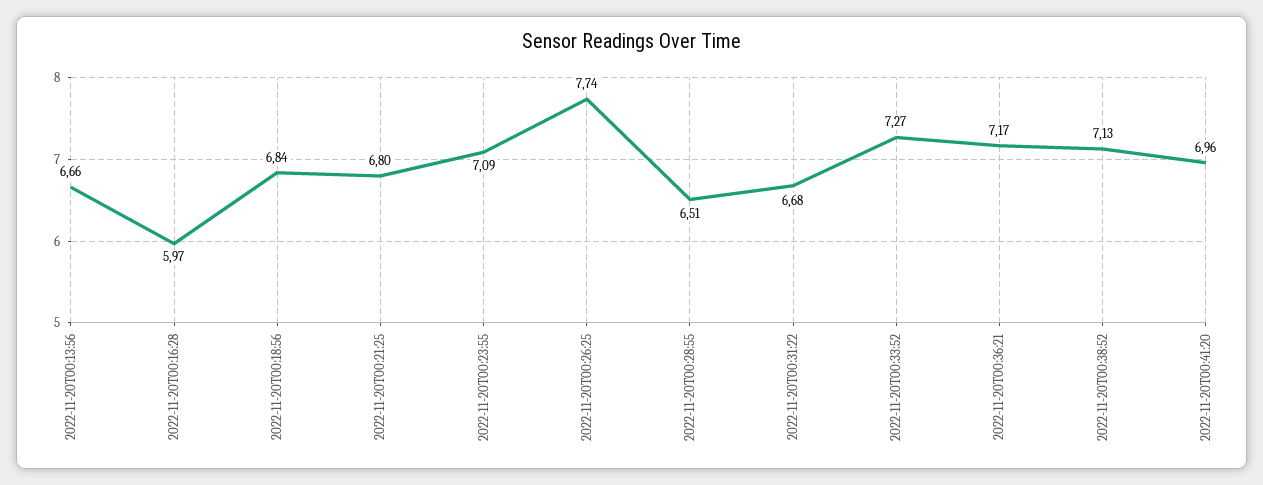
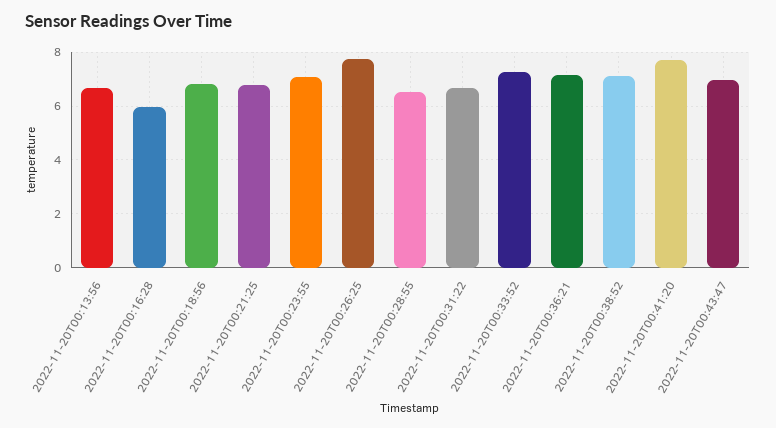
2022-11-20T00:41:20: 6.96 -> 7.75
2022-11-20T00:43:47: none -> 7

